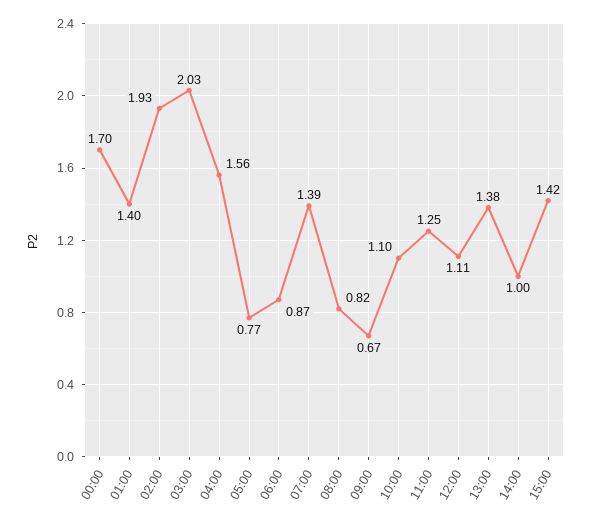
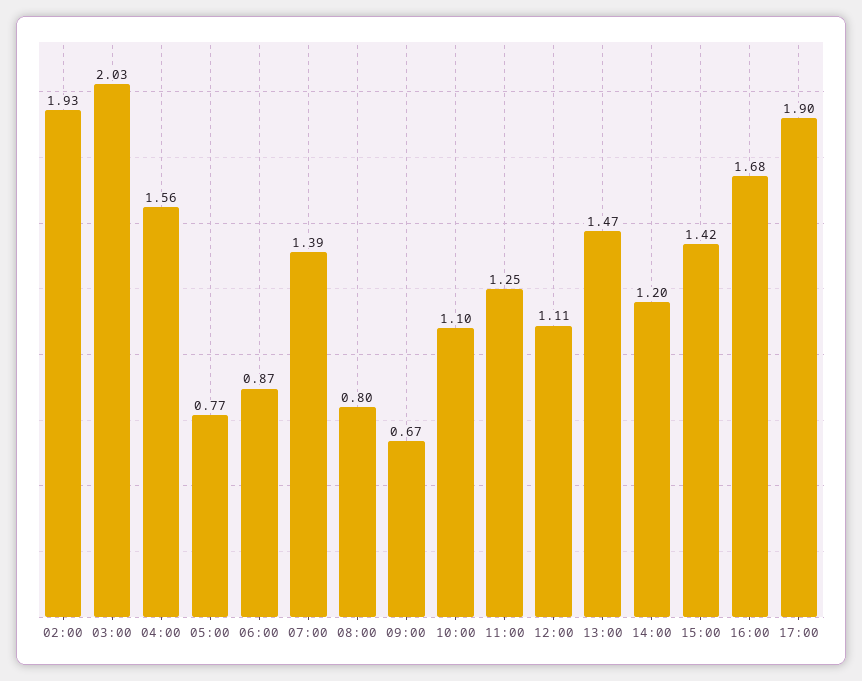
00:00: 1.7 -> none
01:00: 1.4 -> none
08:00: 0.82 -> 0.8
13:00: 1.38 -> 1.47
14:00: 1 -> 1.2
16:00: none -> 1.68
17:00: none -> 1.9

